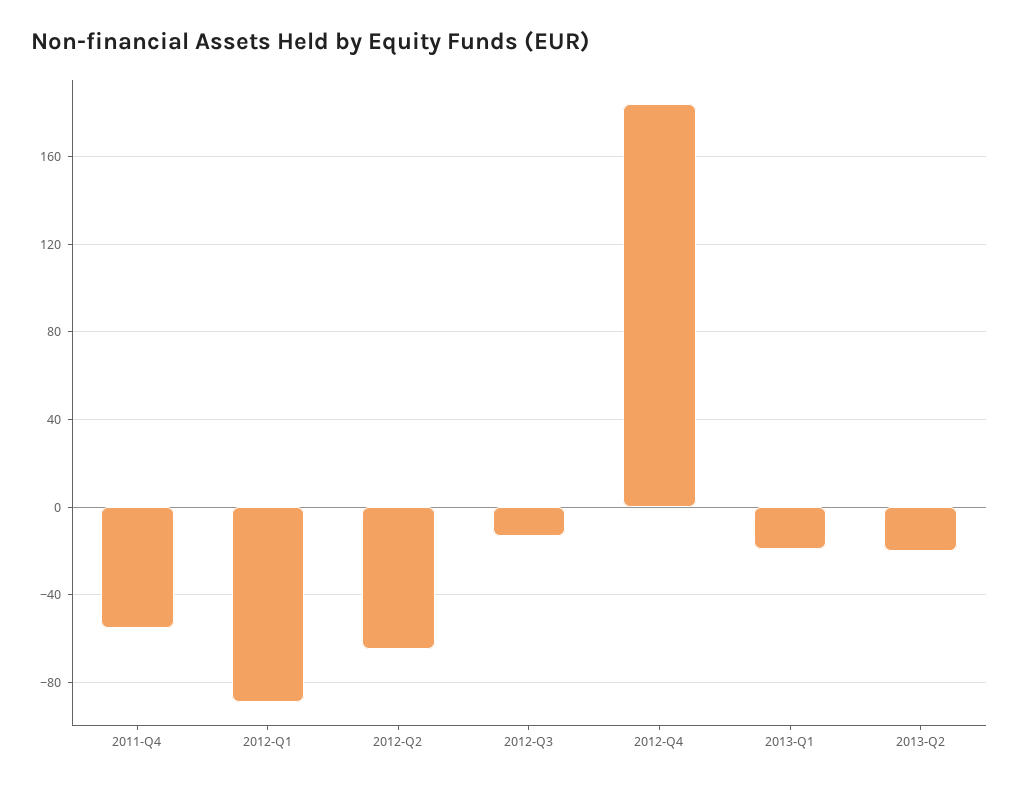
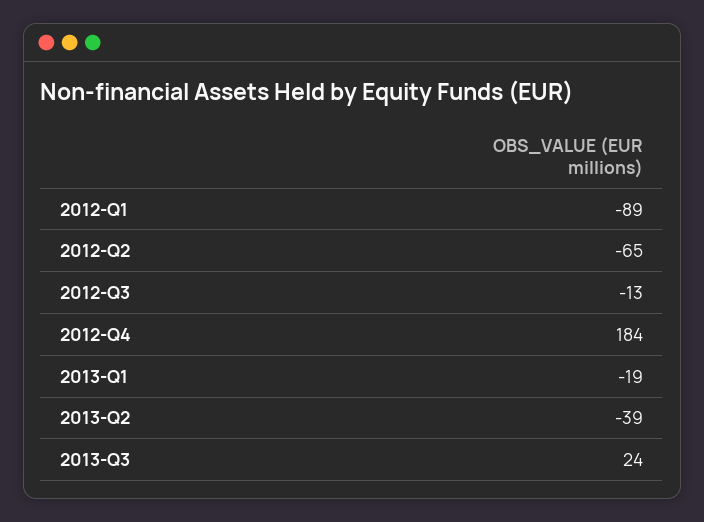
2011-Q4: -55 -> none
2013-Q2: -20 -> -39
2013-Q3: none -> 24

